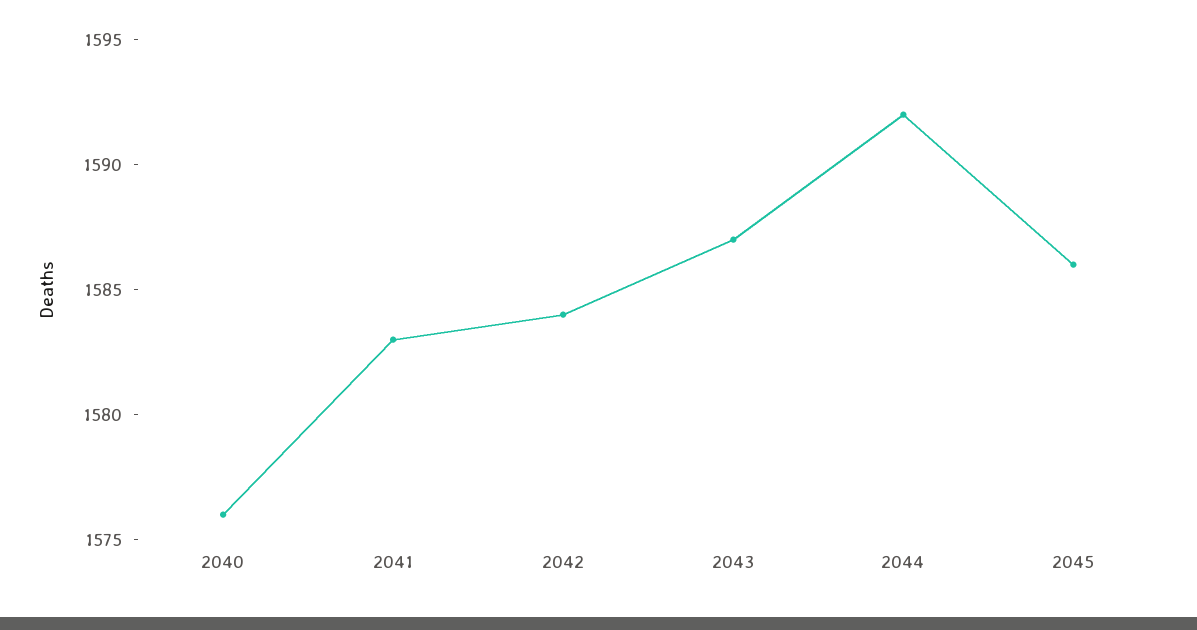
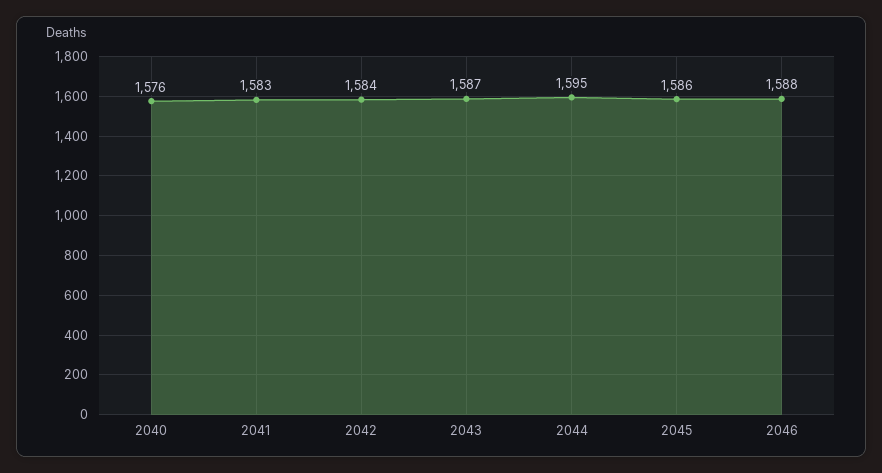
2044: 1592 -> 1595
2046: none -> 1588

